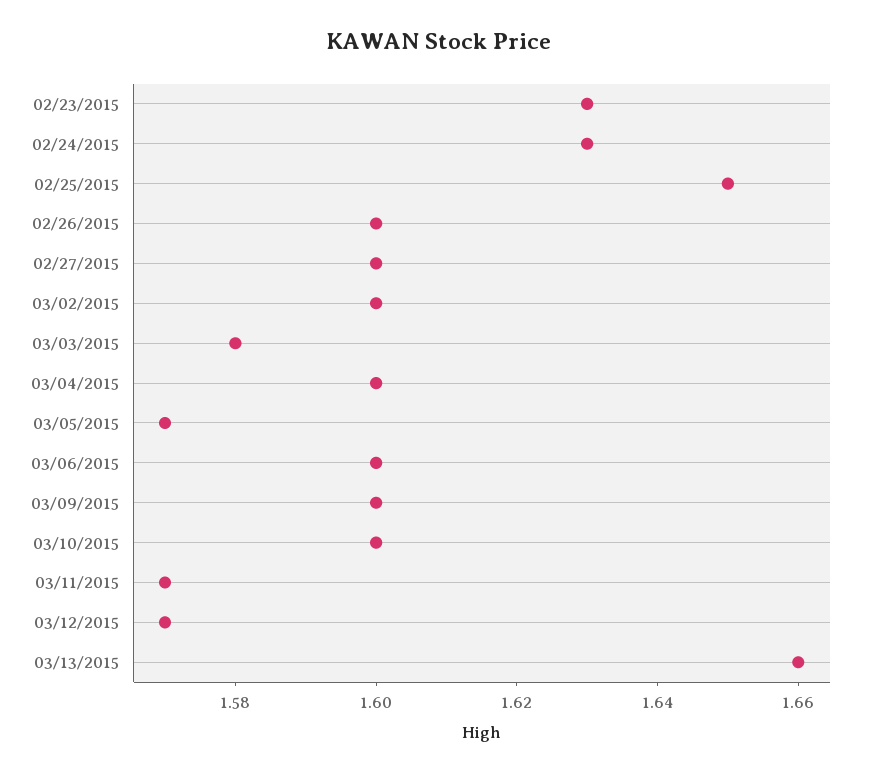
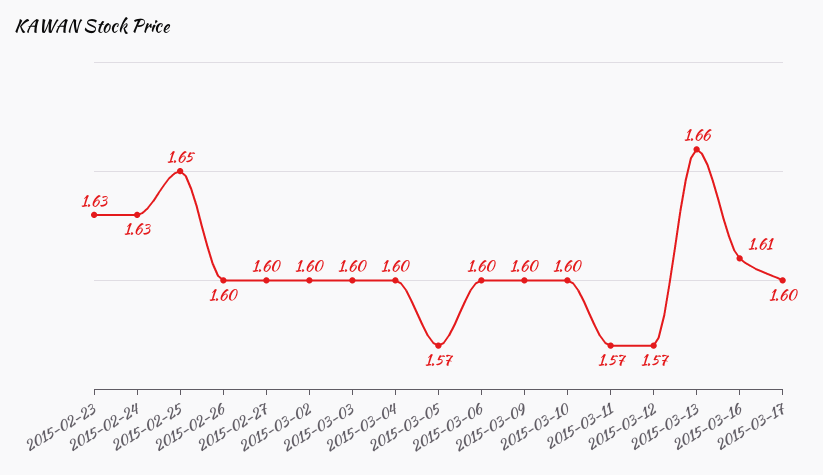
03/03/2015: 1.58 -> 1.6
2015-03-16: none -> 1.61
2015-03-17: none -> 1.6

